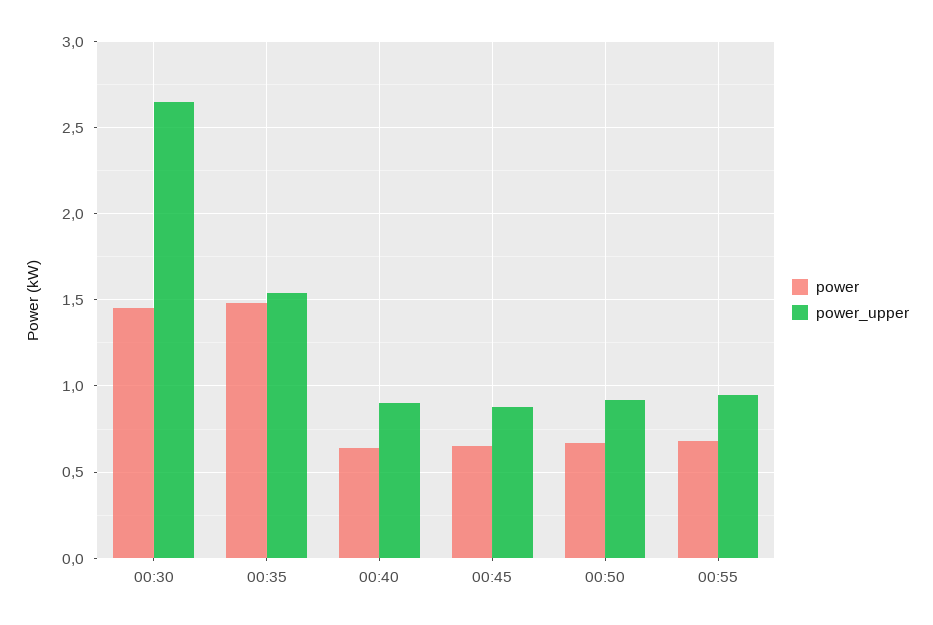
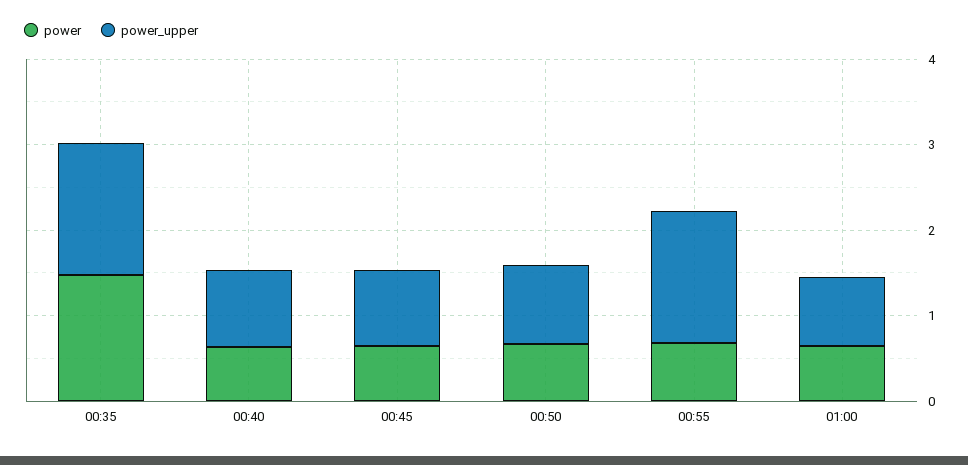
power, 00:30: 1.45 -> none
power_upper, 00:30: 2.65 -> none
power_upper, 00:55: 0.95 -> 1.6
power, 01:00: none -> 0.6
power_upper, 01:00: none -> 0.8

